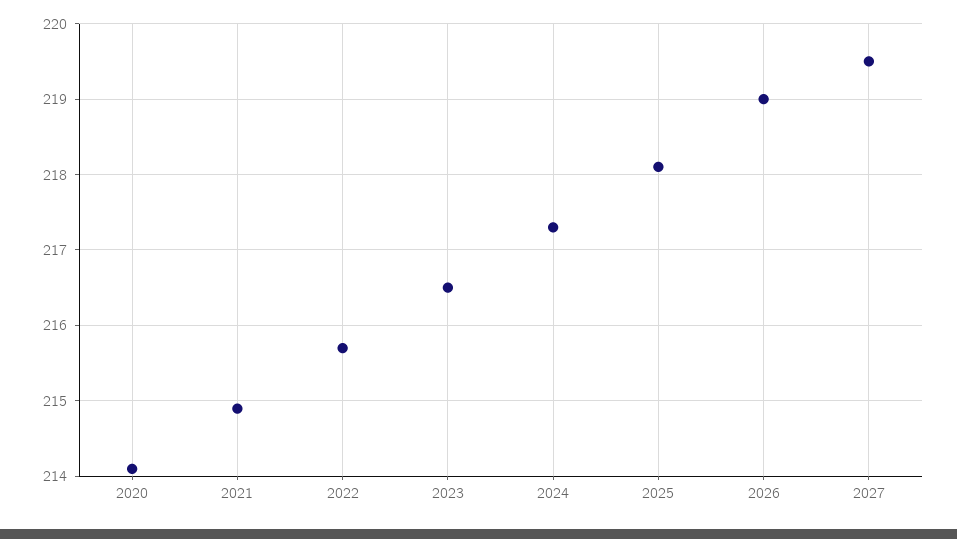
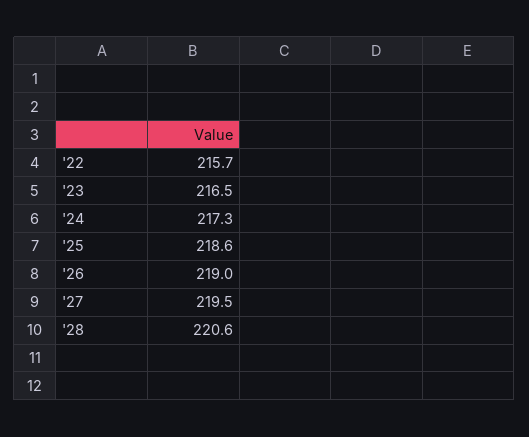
2020: 214.1 -> none
2021: 214.9 -> none
2025: 218.1 -> 218.6
'28: none -> 220.6

